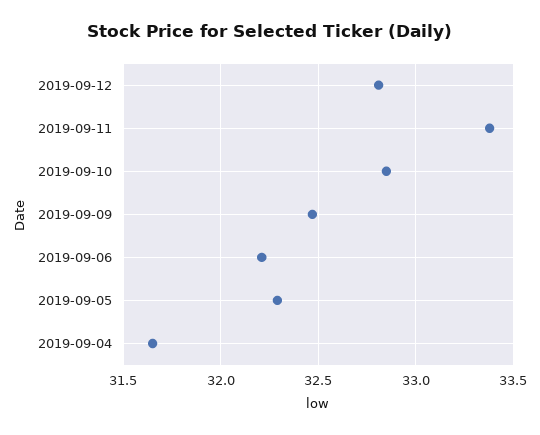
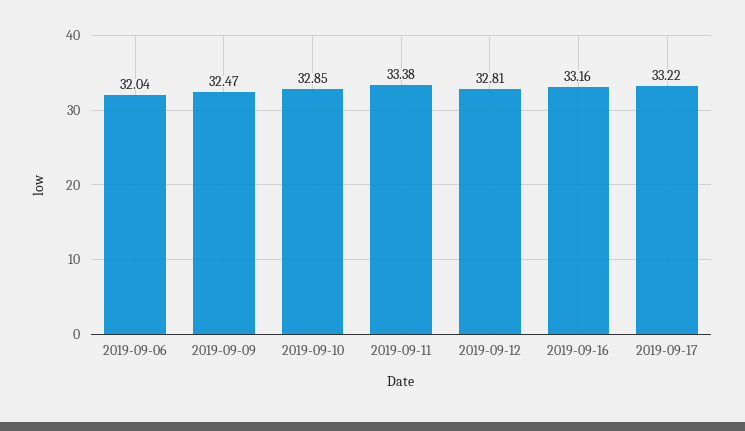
2019-09-06: 32.2 -> 32.04
2019-09-05: 32.3 -> none
2019-09-04: 31.65 -> none
2019-09-16: none -> 33.16
2019-09-17: none -> 33.22

